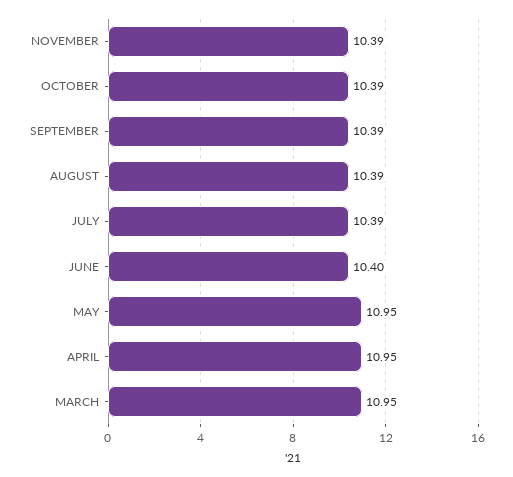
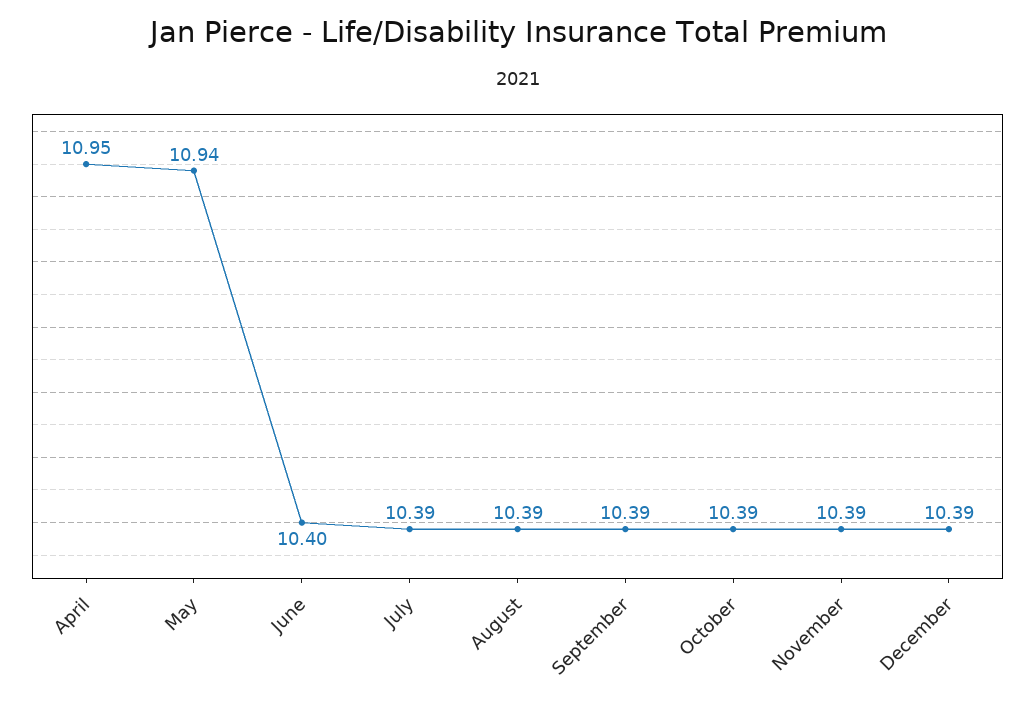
MAY: 10.95 -> 10.94
MARCH: 10.95 -> none
December: none -> 10.39

